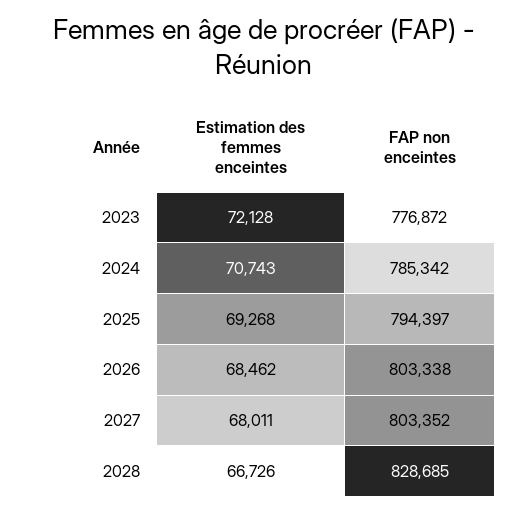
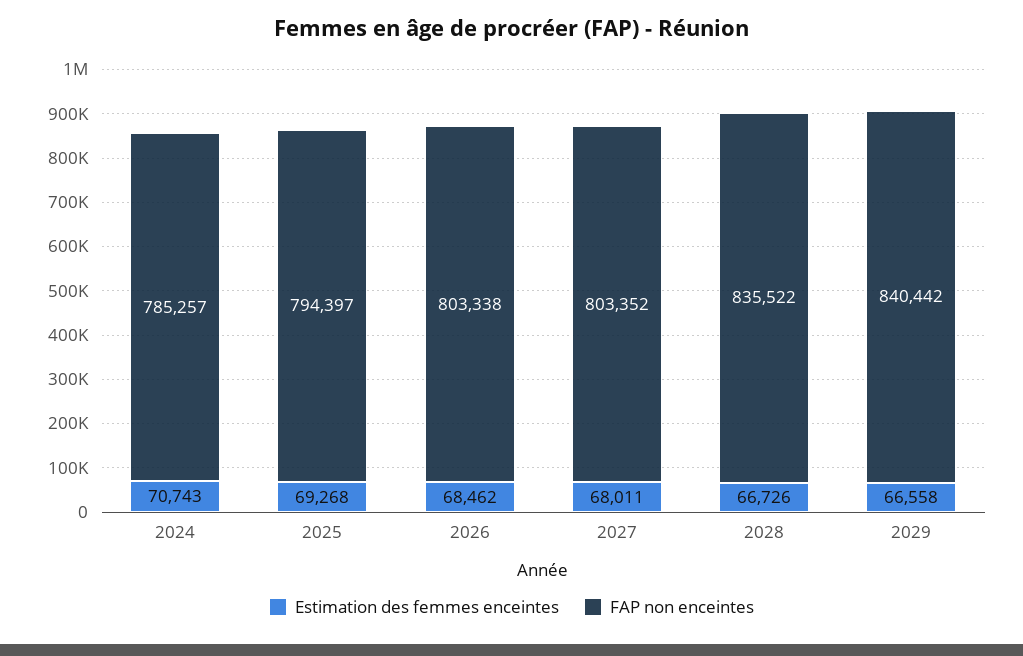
Estimation des femmes enceintes, 2023: 72128 -> none
FAP non enceintes, 2023: 776872 -> none
FAP non enceintes, 2024: 785342 -> 785257
FAP non enceintes, 2028: 828685 -> 835522
Estimation des femmes enceintes, 2029: none -> 66558
FAP non enceintes, 2029: none -> 840442

